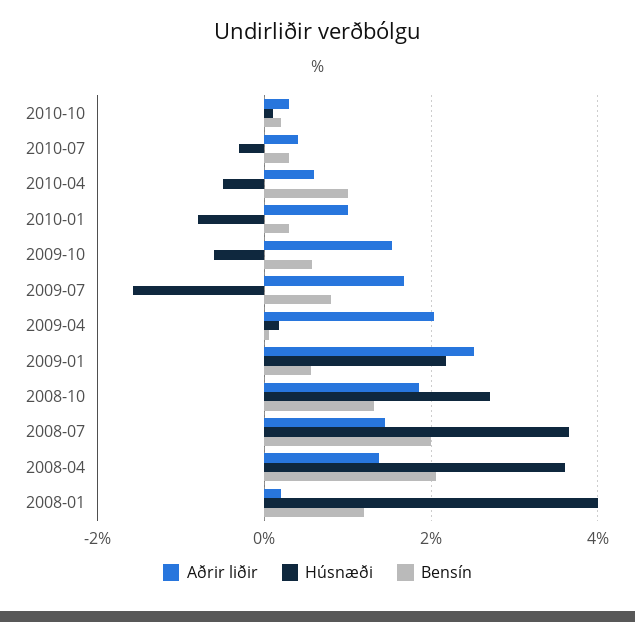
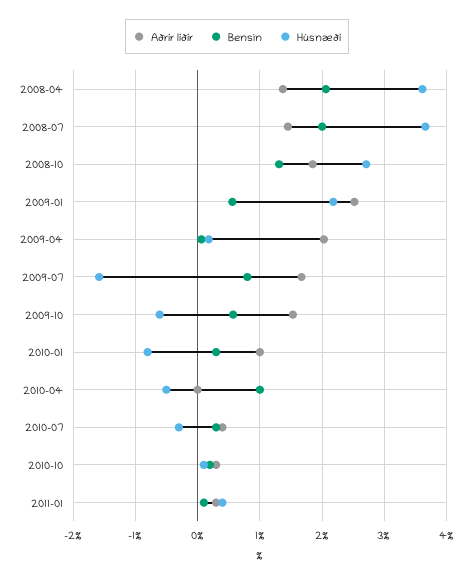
Aðrir liðir, 2010-04: 0.6 -> 0
Aðrir liðir, 2008-01: 0.2 -> none
Húsnæði, 2008-01: 4 -> none
Bensín, 2008-01: 1.2 -> none
Aðrir liðir, 2011-01: none -> 0.3
Bensín, 2011-01: none -> 0.1
Húsnæði, 2011-01: none -> 0.4

